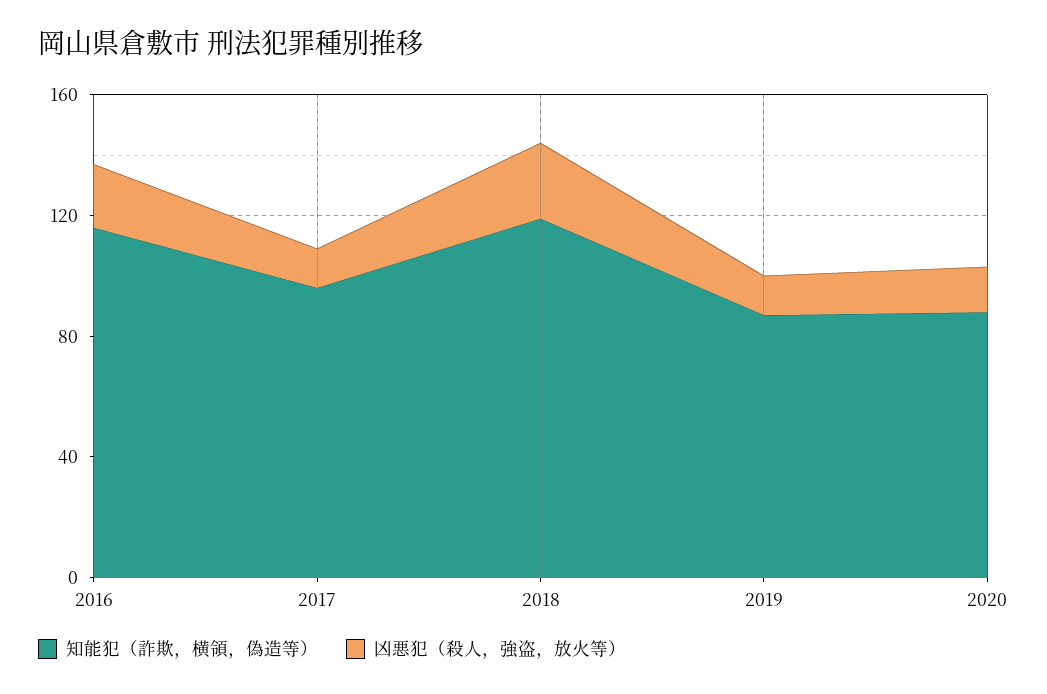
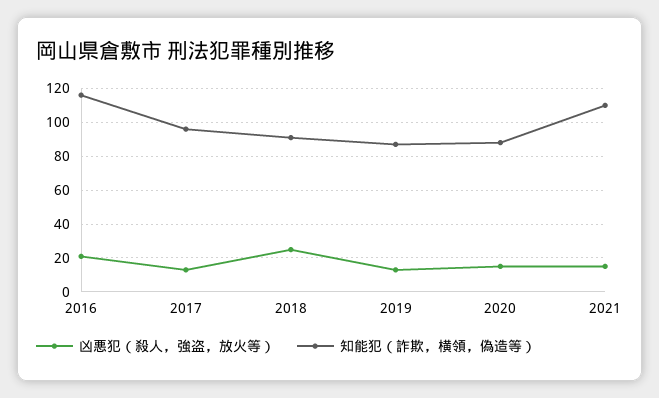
知能犯（詐欺，横領，偽造等）, 2018: 120 -> 90
凶悪犯（殺人，強盗，放火等）, 2021: none -> 15
知能犯（詐欺，横領，偽造等）, 2021: none -> 110

